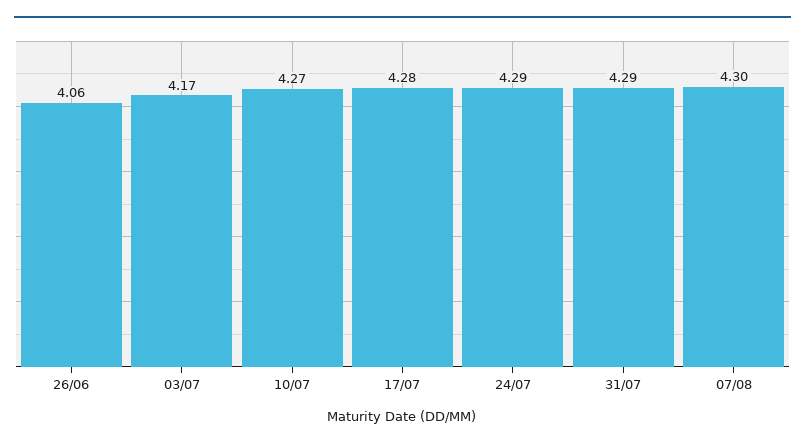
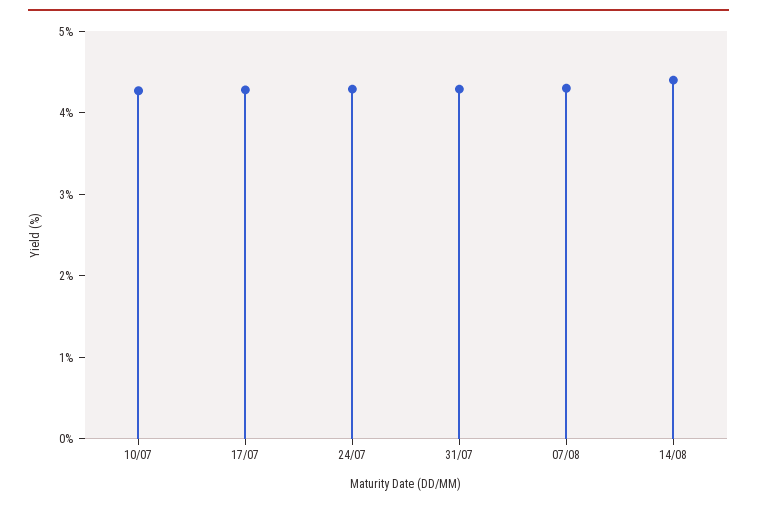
26/06: 4.06 -> none
03/07: 4.17 -> none
14/08: none -> 4.4

